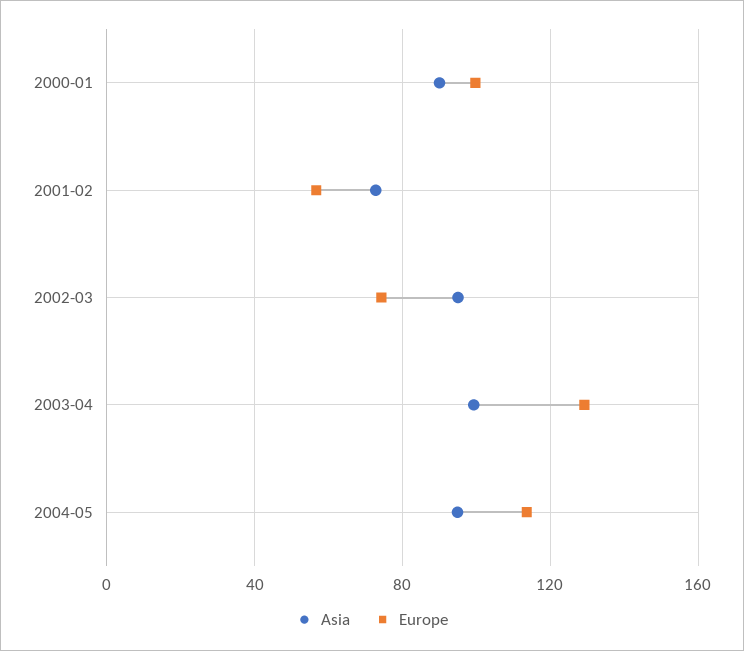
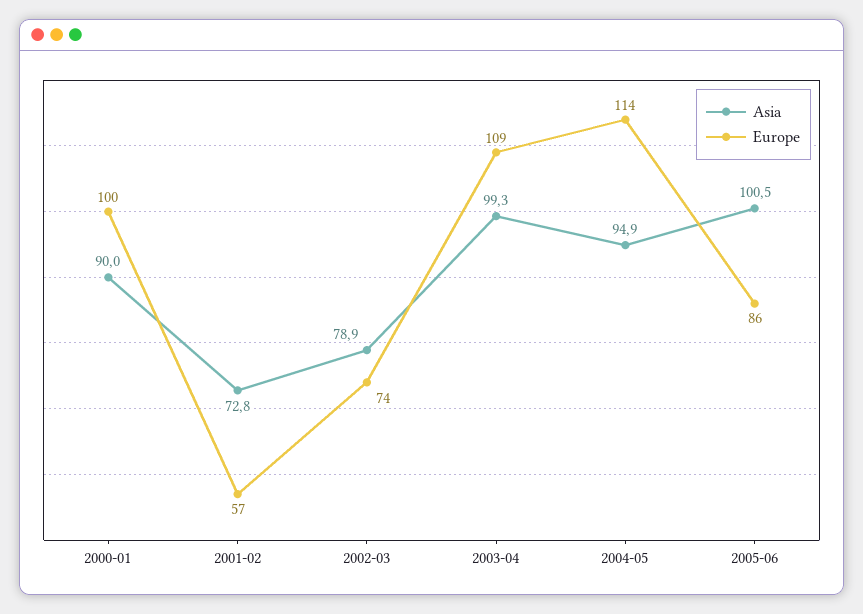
Asia, 2002-03: 95 -> 78.9
Europe, 2003-04: 130 -> 109
Asia, 2005-06: none -> 100.5
Europe, 2005-06: none -> 86

